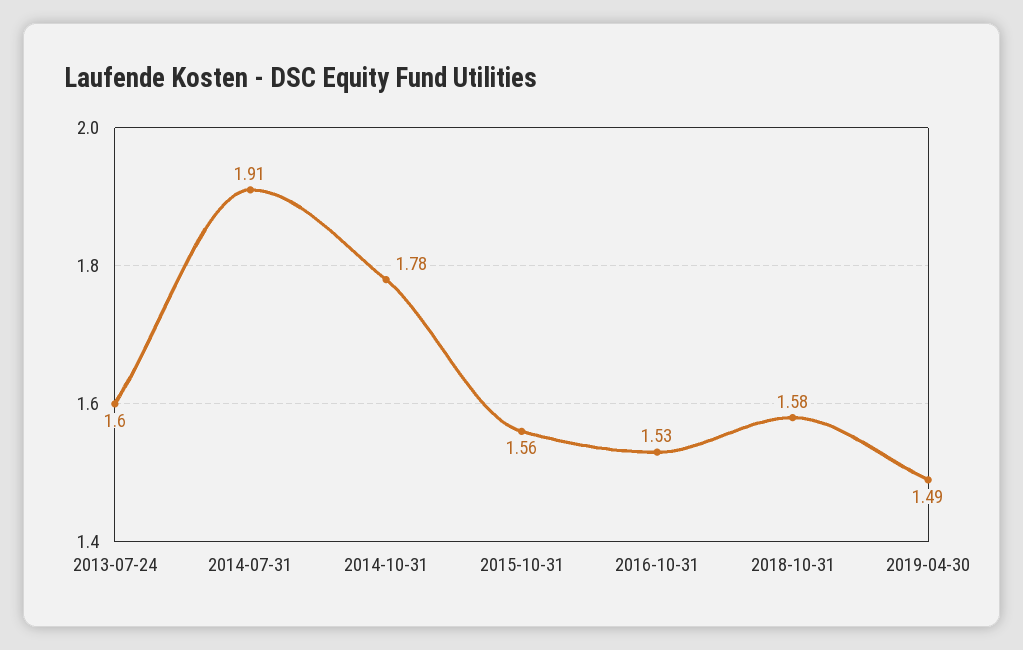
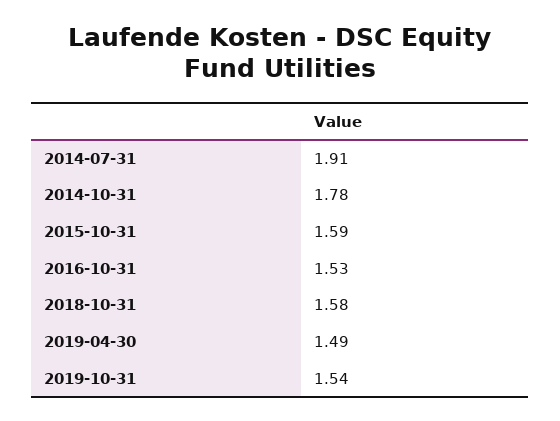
2013-07-24: 1.6 -> none
2015-10-31: 1.56 -> 1.59
2019-10-31: none -> 1.54

